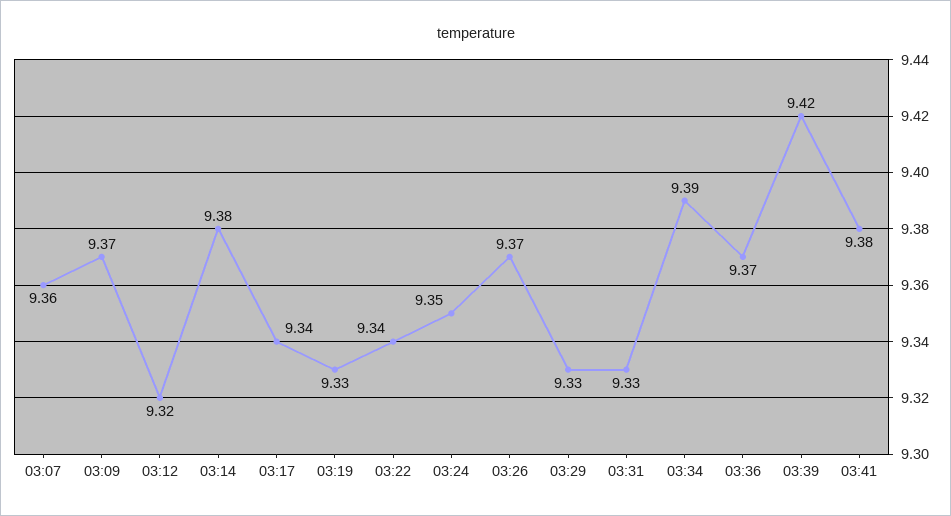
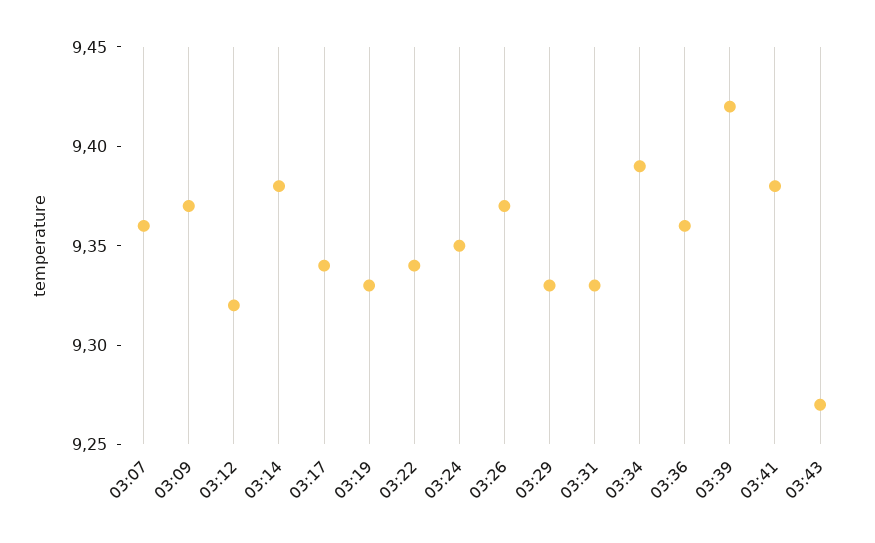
03:36: 9.37 -> 9.36
03:43: none -> 9.27

